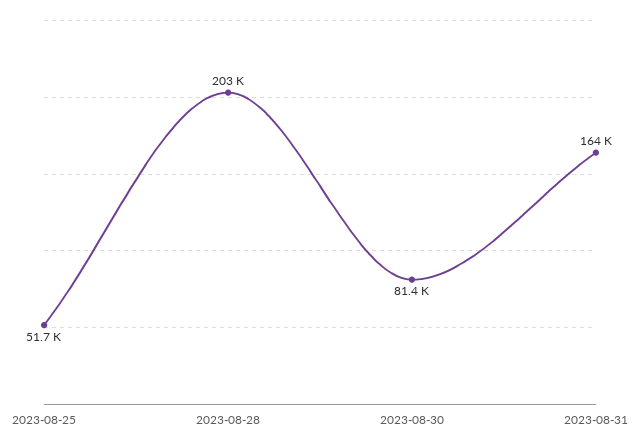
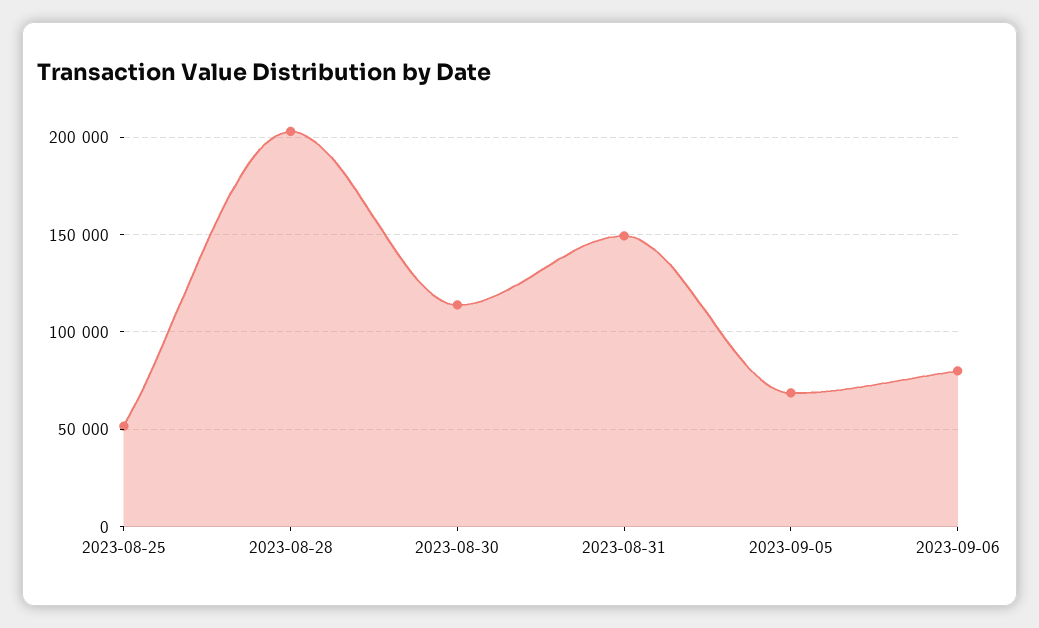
2023-08-30: 81400 -> 115000
2023-08-31: 164000 -> 150000
2023-09-05: none -> 70000
2023-09-06: none -> 80000

